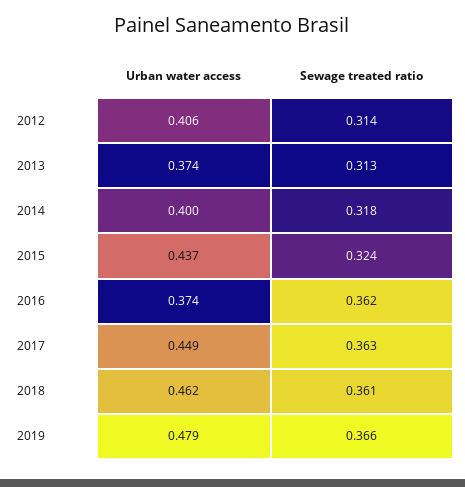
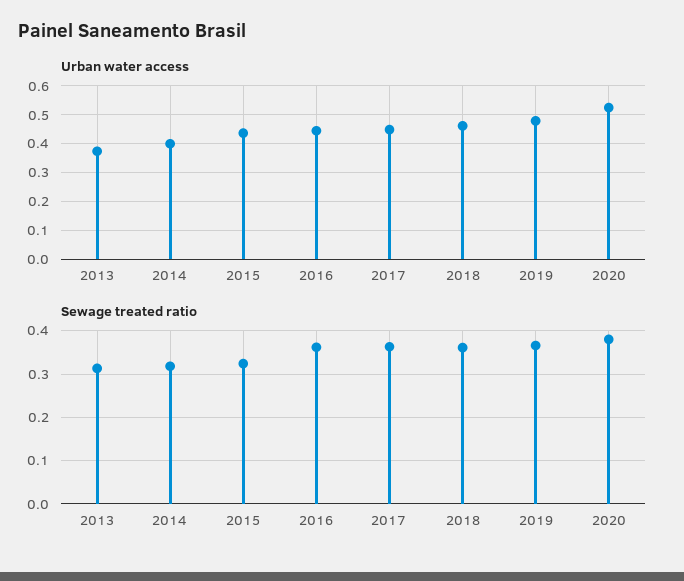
Urban water access, 2012: 0.406 -> none
Sewage treated ratio, 2012: 0.314 -> none
Urban water access, 2016: 0.374 -> 0.45
Urban water access, 2020: none -> 0.525
Sewage treated ratio, 2020: none -> 0.38

